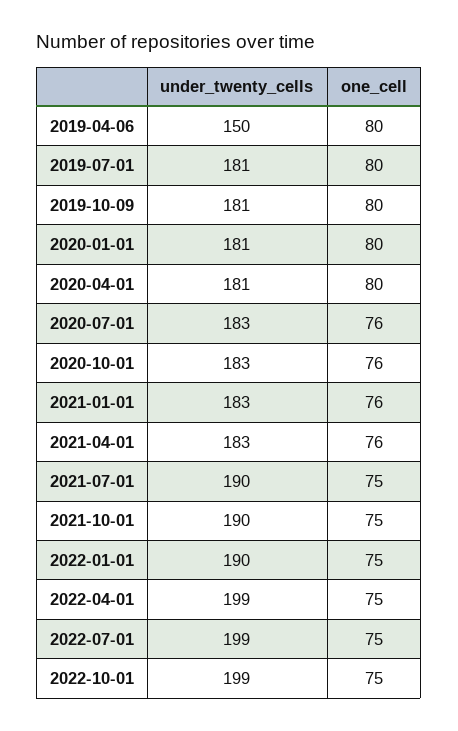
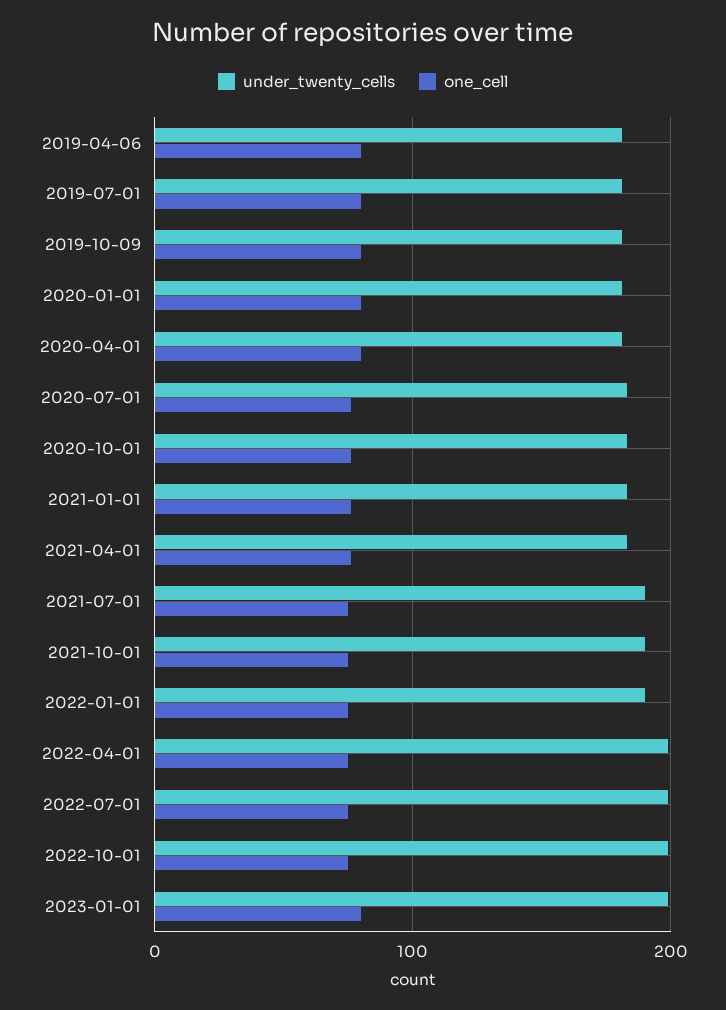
under_twenty_cells, 2019-04-06: 150 -> 180
under_twenty_cells, 2023-01-01: none -> 200
one_cell, 2023-01-01: none -> 80

